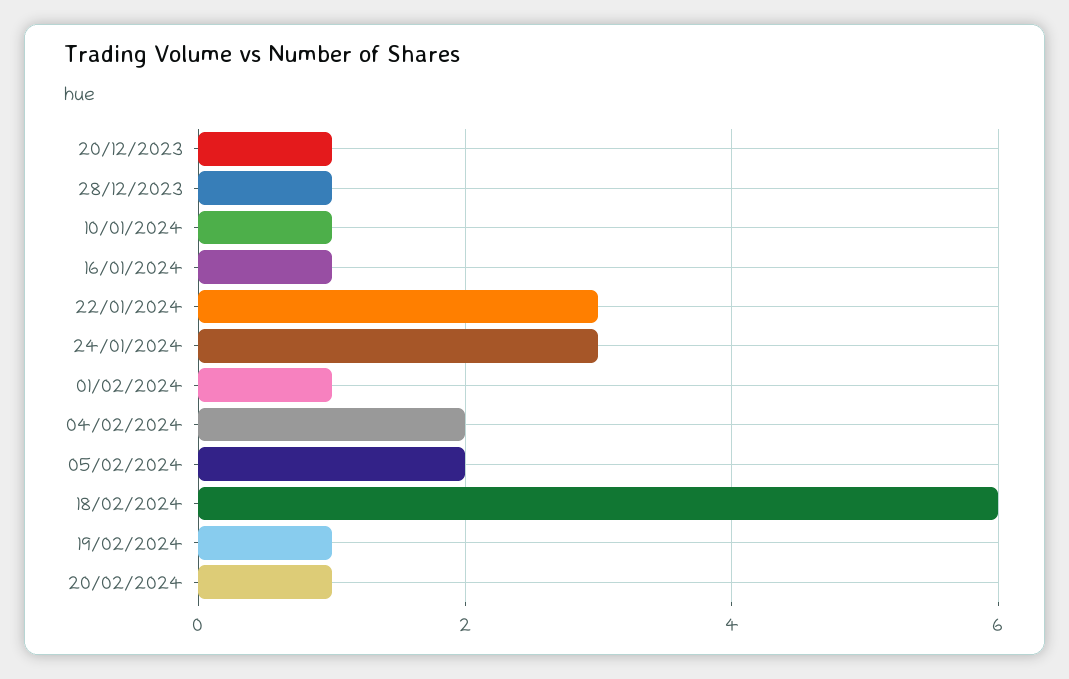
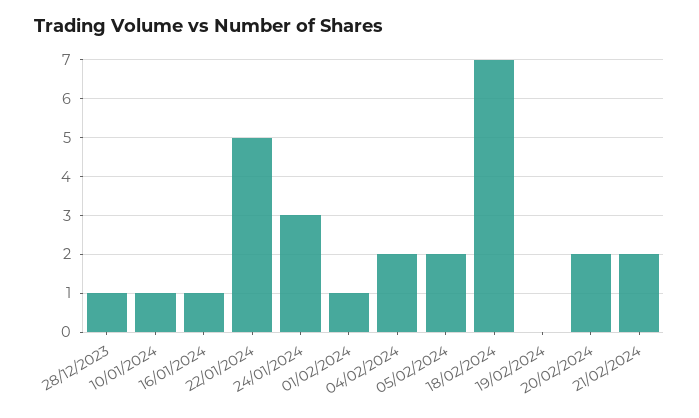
20/12/2023: 1 -> none
22/01/2024: 3 -> 5
18/02/2024: 6 -> 7
19/02/2024: 1 -> 0
20/02/2024: 1 -> 2
21/02/2024: none -> 2

